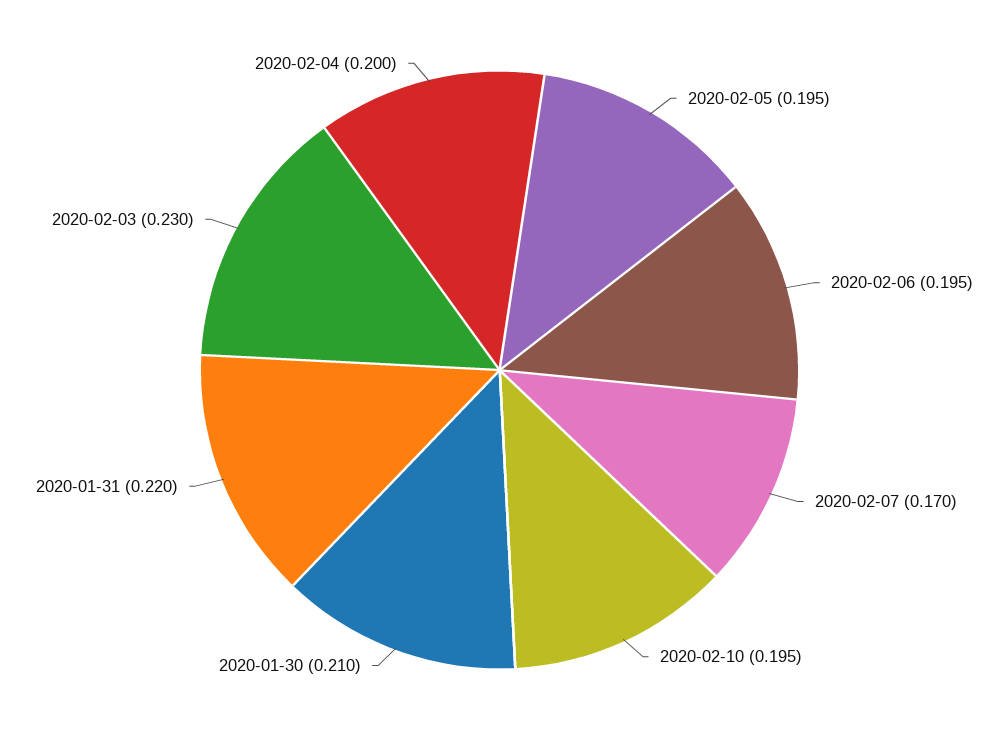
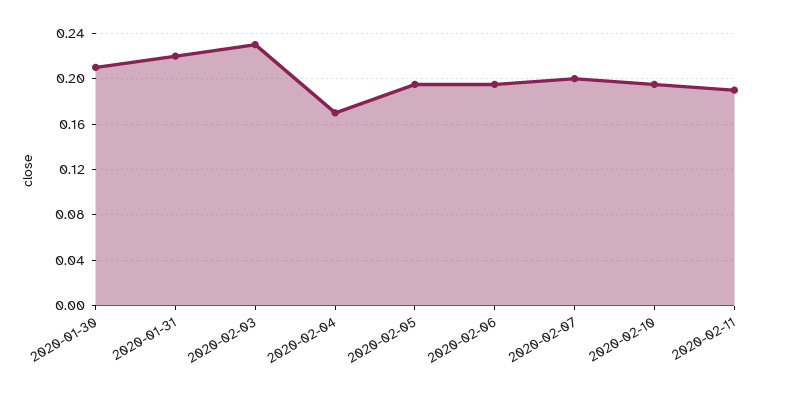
2020-02-07: 0.17 -> 0.2
2020-02-04: 0.2 -> 0.17
2020-02-11: none -> 0.19

